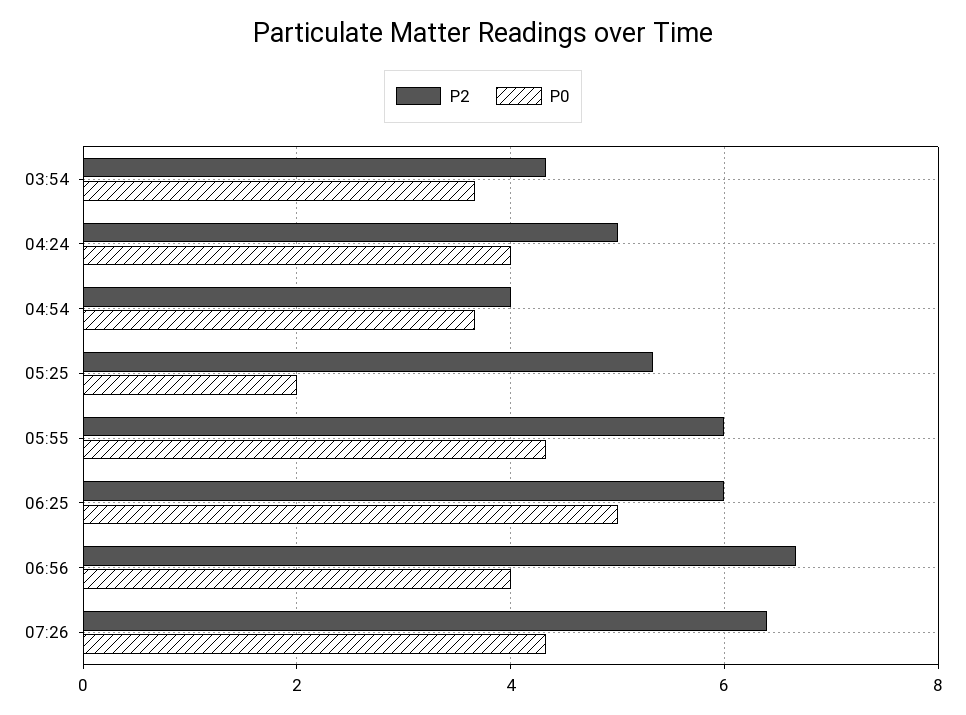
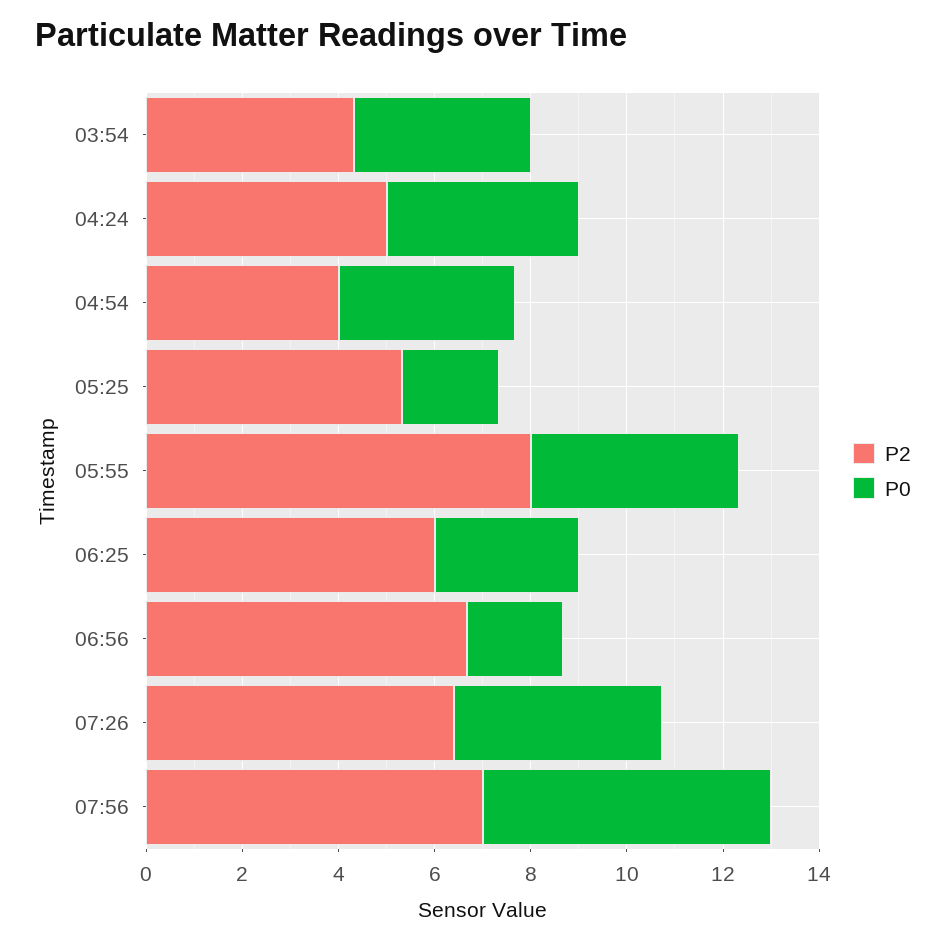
P2, 05:55: 6 -> 8
P0, 06:25: 5 -> 3
P0, 06:56: 4 -> 2
P2, 07:56: none -> 7
P0, 07:56: none -> 6

